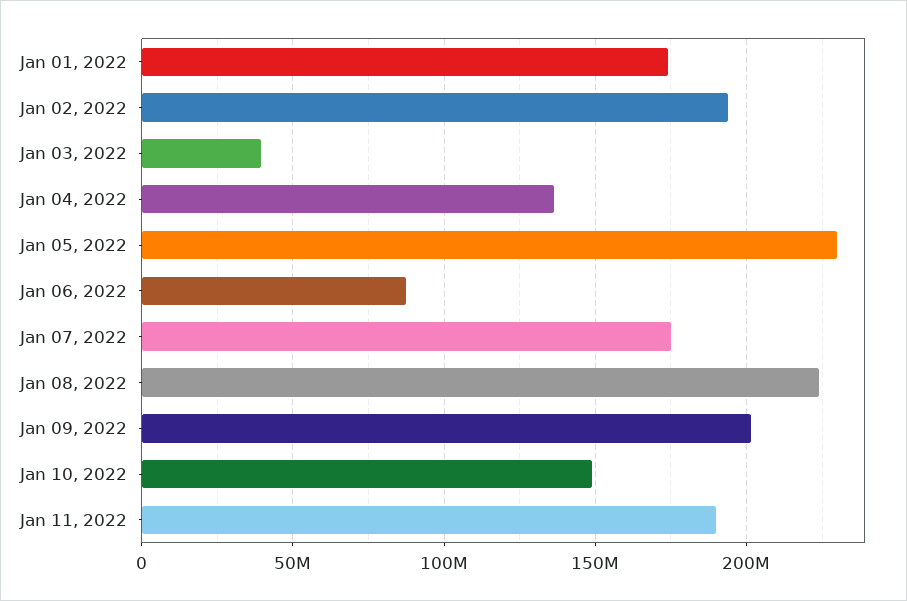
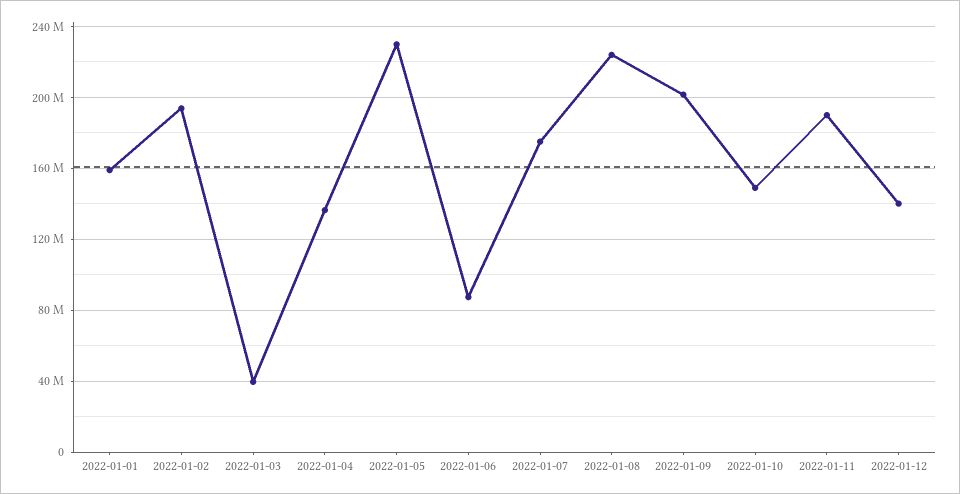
Jan 01, 2022: 175000000 -> 160000000
2022-01-12: none -> 140000000

